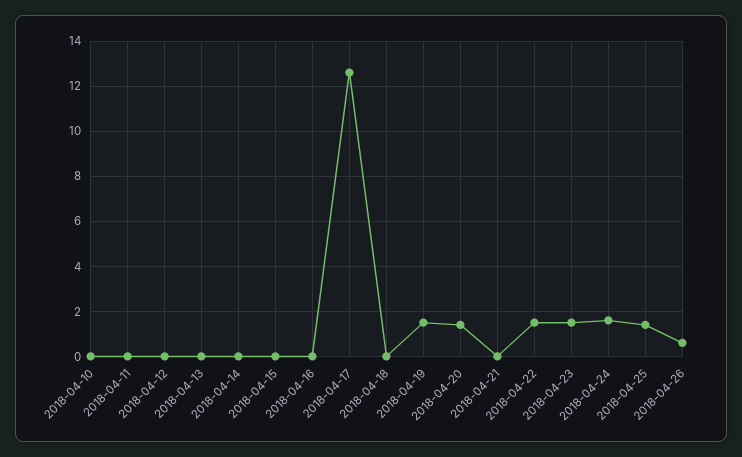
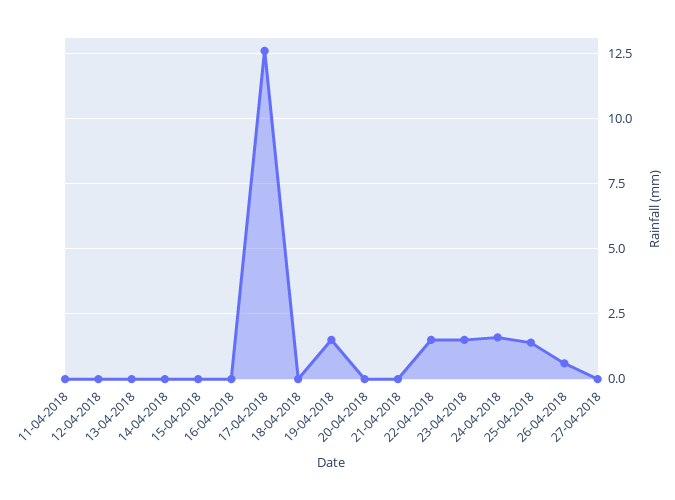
2018-04-10: 0 -> none
2018-04-20: 1.5 -> 0
27-04-2018: none -> 0

